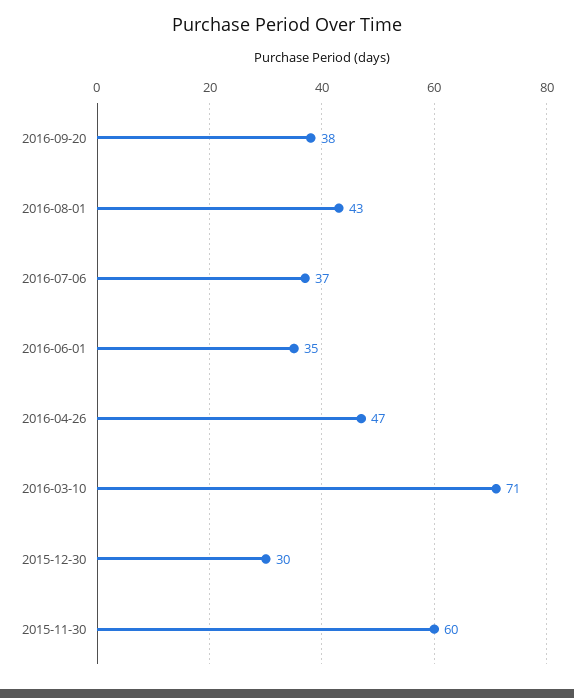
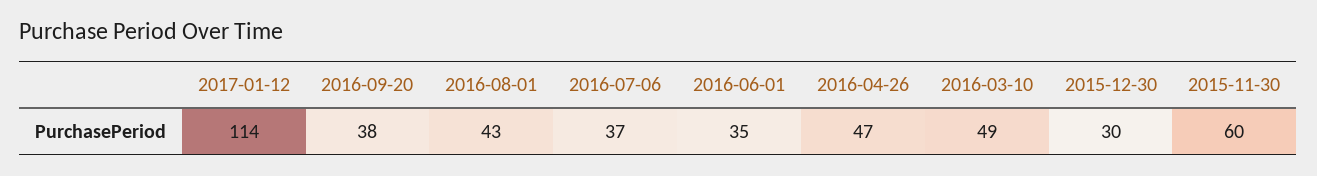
2016-03-10: 71 -> 49
2017-01-12: none -> 114

